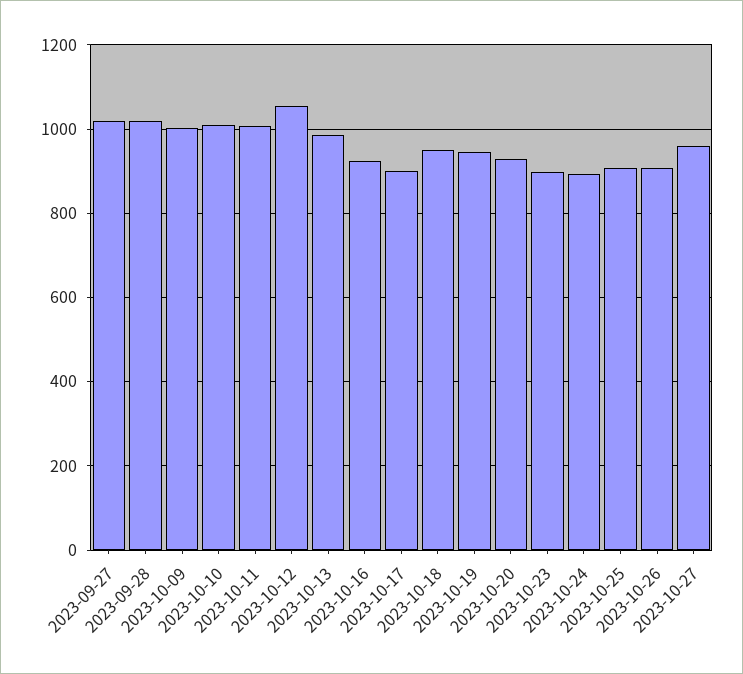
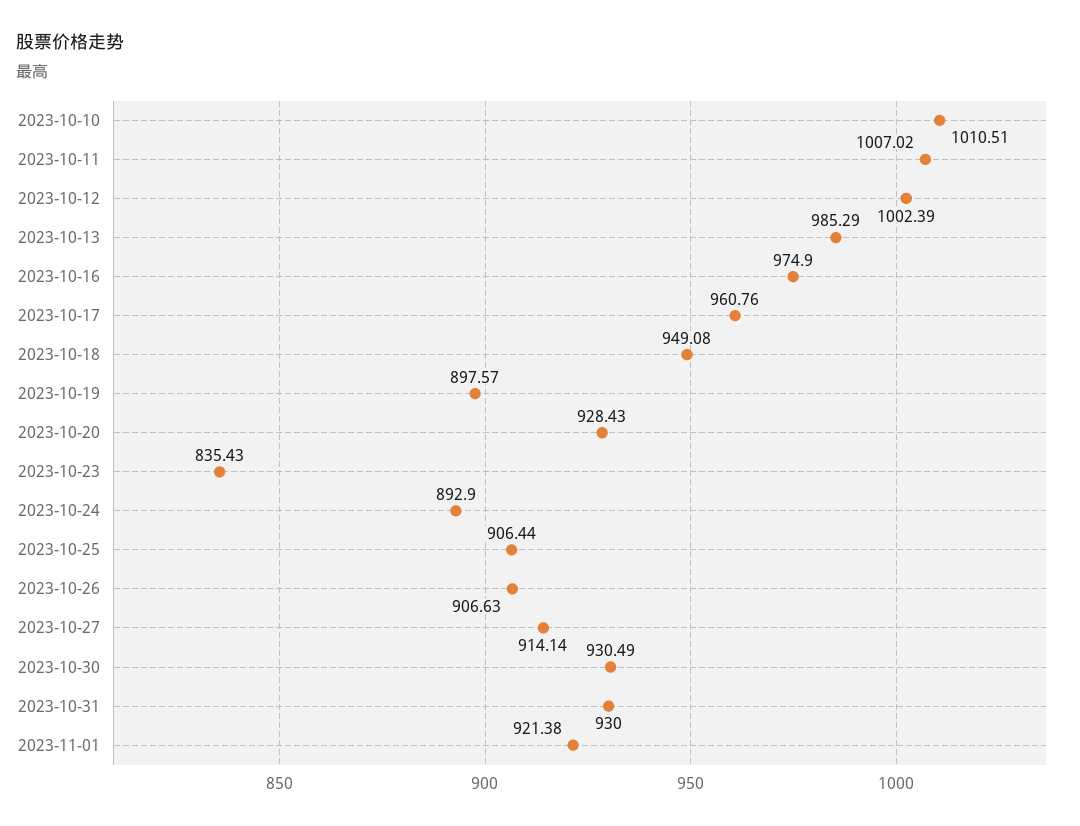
2023-09-27: 1020 -> none
2023-09-28: 1020 -> none
2023-10-09: 1000 -> none
2023-10-12: 1060 -> 1002.39
2023-10-16: 920 -> 974.9
2023-10-17: 900 -> 960.76
2023-10-19: 940 -> 897.57
2023-10-23: 900 -> 835.43
2023-10-27: 960 -> 914.14
2023-10-30: none -> 930.49
2023-10-31: none -> 930
2023-11-01: none -> 921.38

